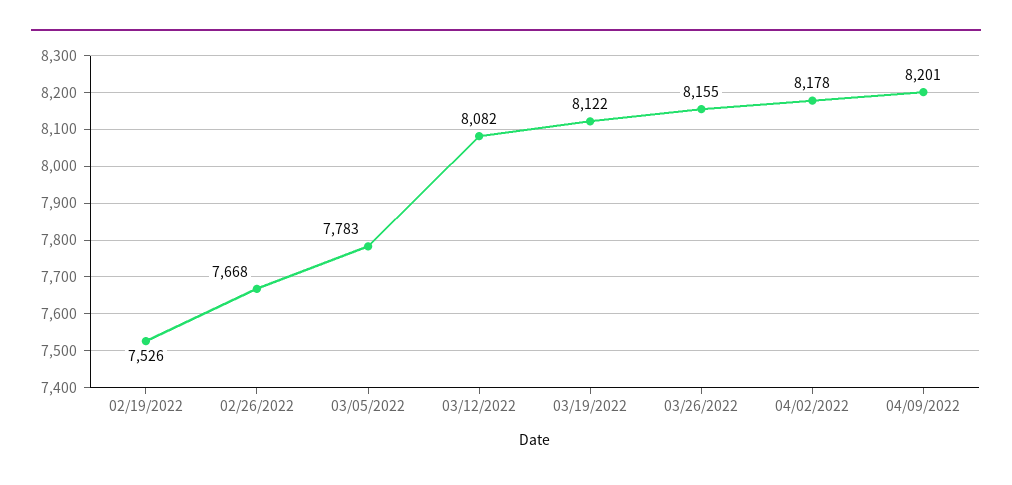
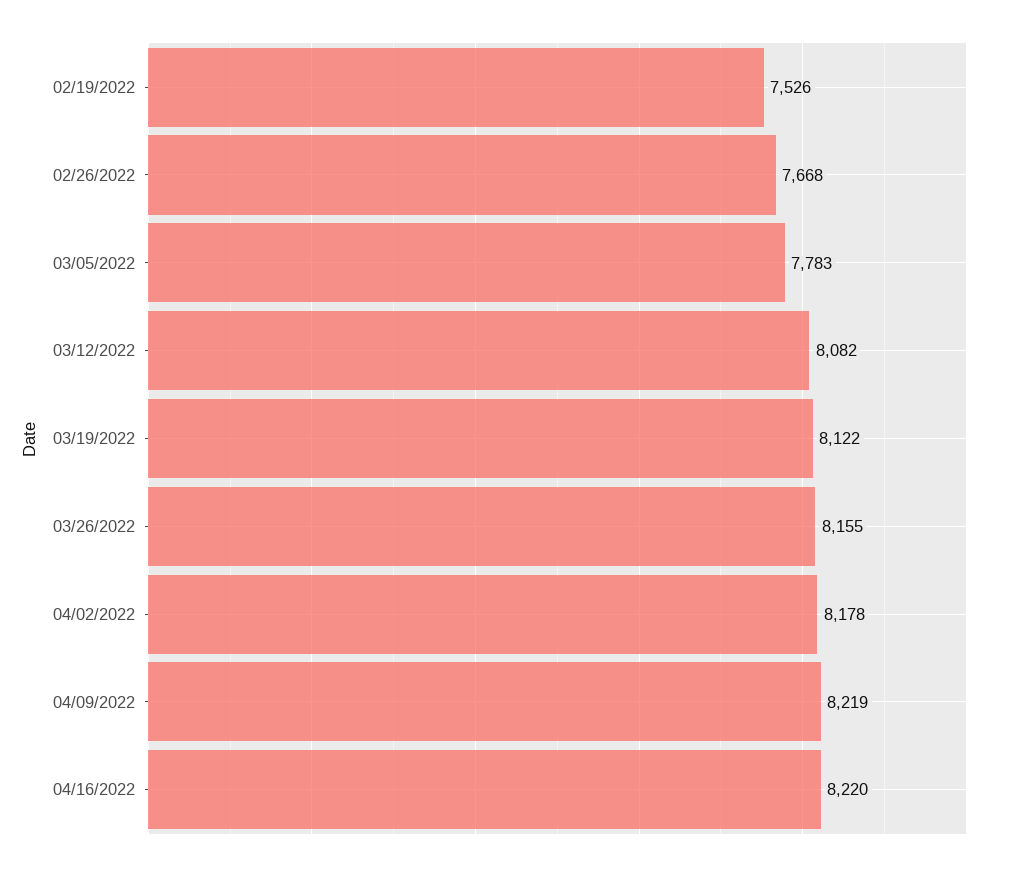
04/09/2022: 8201 -> 8219
04/16/2022: none -> 8220

